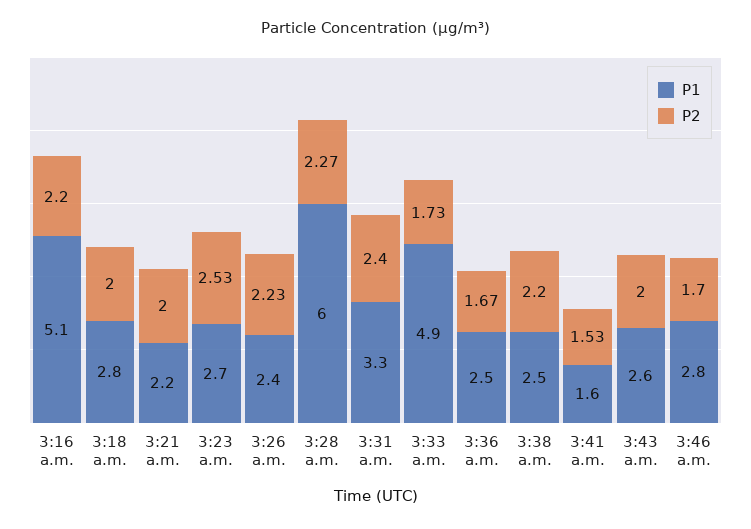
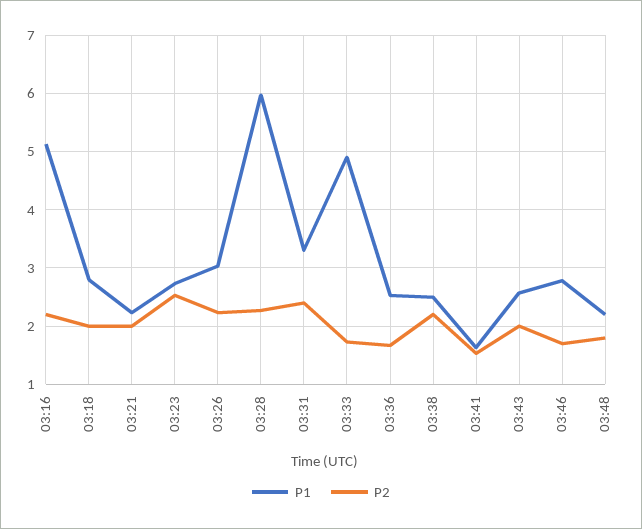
P1, 3:26 a.m.: 2.4 -> 3
P1, 03:48: none -> 2.2
P2, 03:48: none -> 1.8

